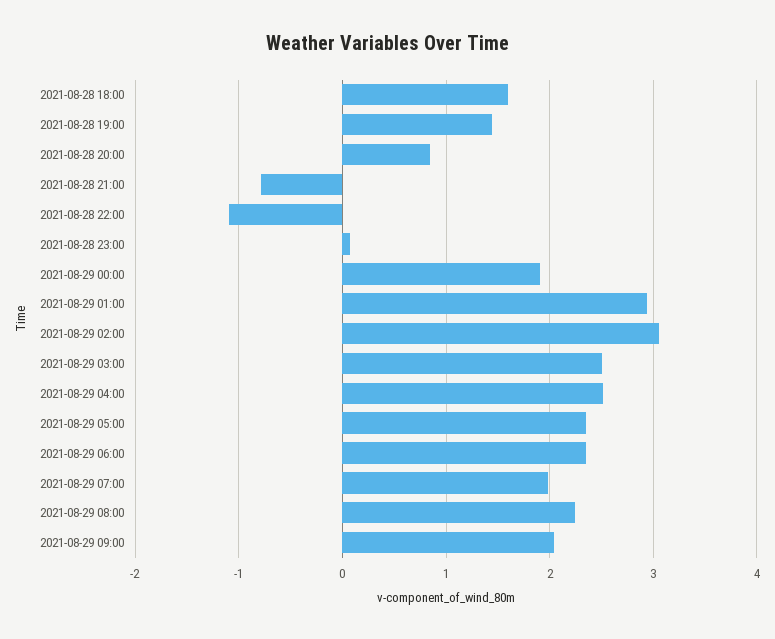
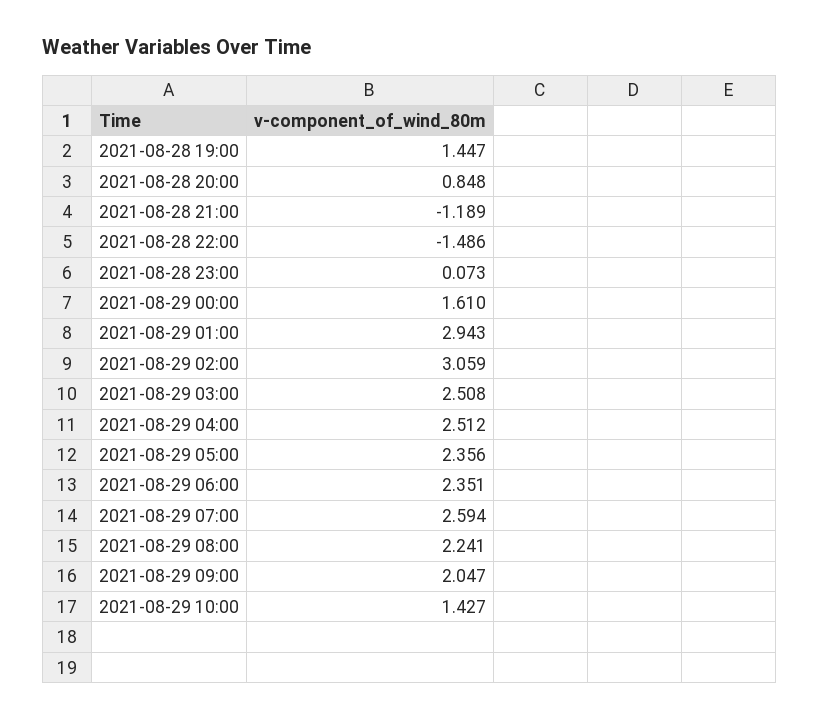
2021-08-28 18:00: 1.6 -> none
2021-08-28 21:00: -0.8 -> -1.189
2021-08-28 22:00: -1.1 -> -1.486
2021-08-29 00:00: 1.9 -> 1.61
2021-08-29 07:00: 2 -> 2.594
2021-08-29 10:00: none -> 1.427

